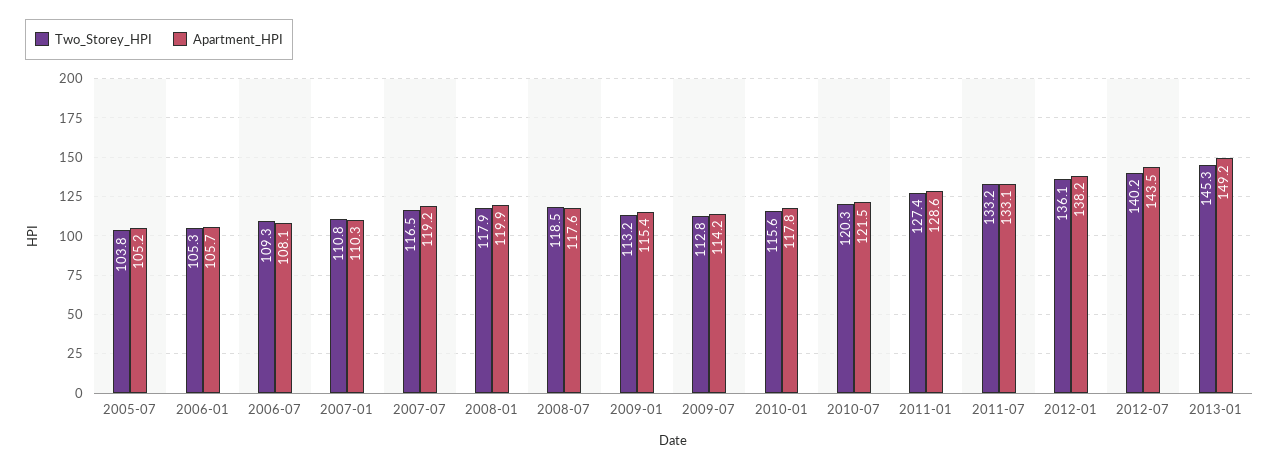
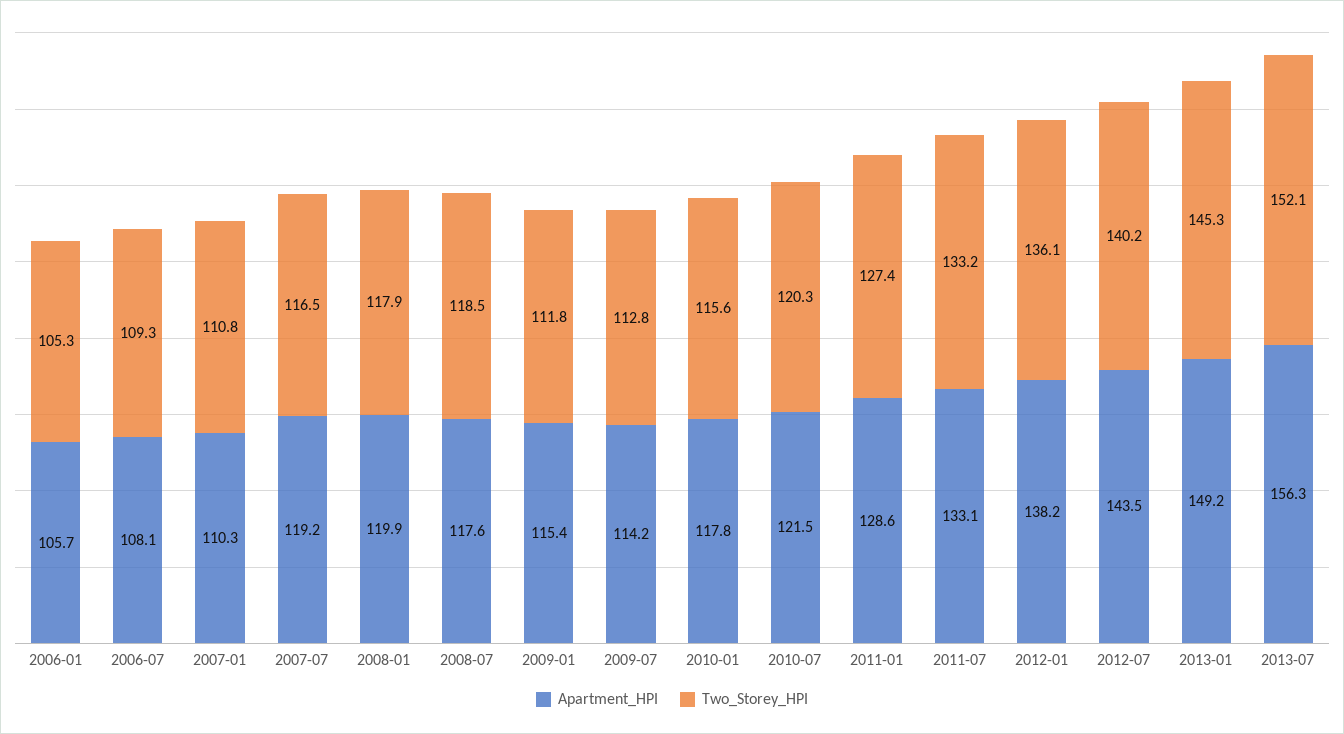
Two_Storey_HPI, 2005-07: 103.8 -> none
Apartment_HPI, 2005-07: 105.2 -> none
Two_Storey_HPI, 2009-01: 113.2 -> 111.8
Apartment_HPI, 2013-07: none -> 156.3
Two_Storey_HPI, 2013-07: none -> 152.1

